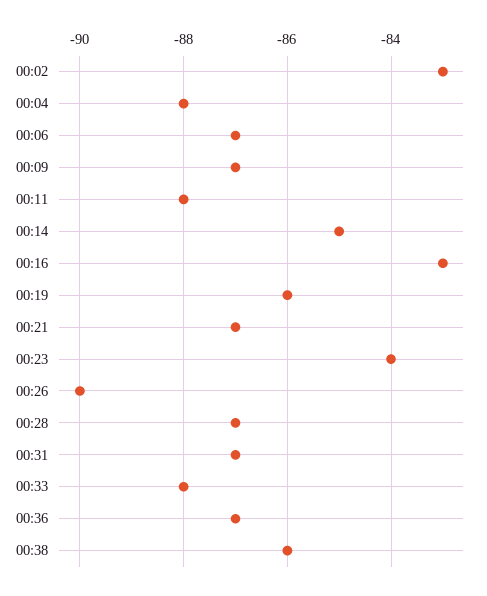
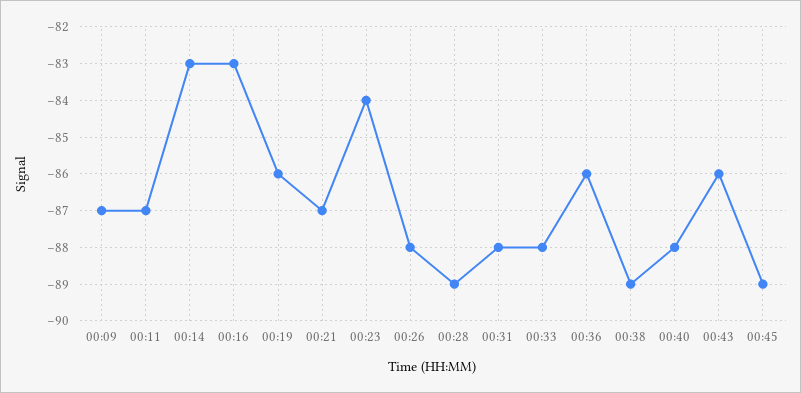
00:02: -83 -> none
00:04: -88 -> none
00:06: -87 -> none
00:11: -88 -> -87
00:14: -85 -> -83
00:26: -90 -> -88
00:28: -87 -> -89
00:31: -87 -> -88
00:36: -87 -> -86
00:38: -86 -> -89
00:40: none -> -88
00:43: none -> -86
00:45: none -> -89

